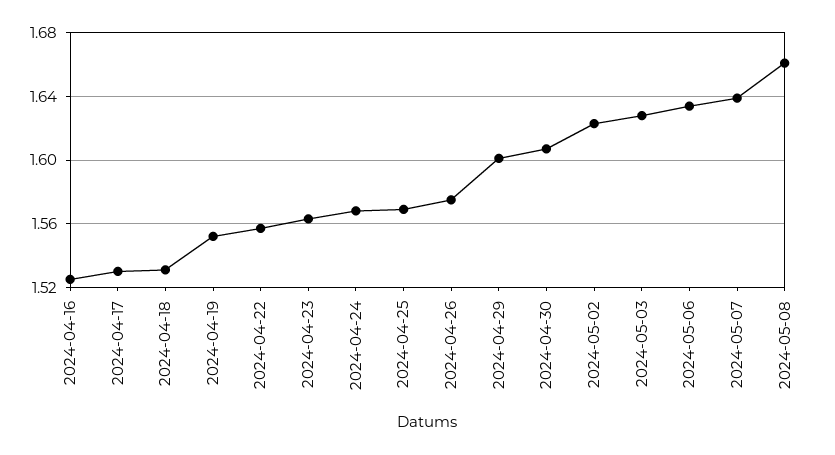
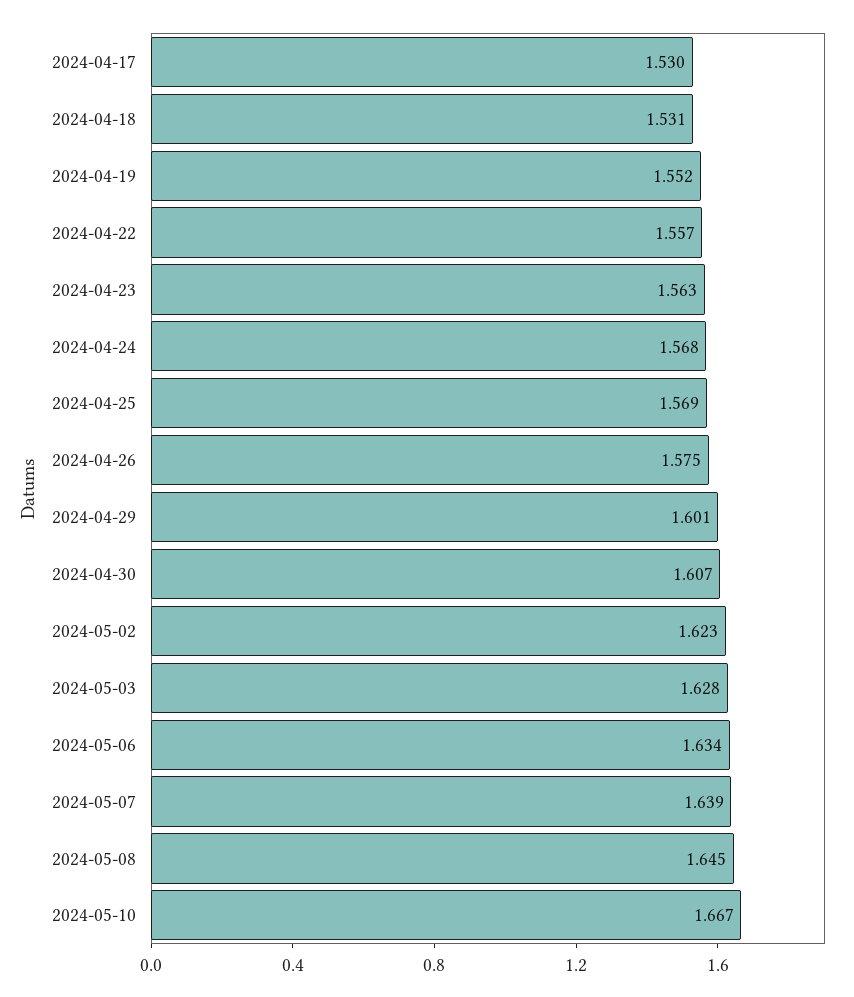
2024-04-16: 1.525 -> none
2024-05-08: 1.66 -> 1.645
2024-05-10: none -> 1.667

